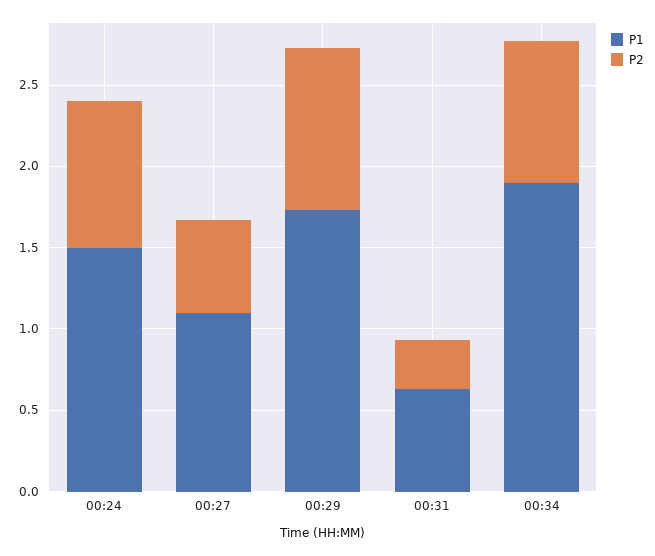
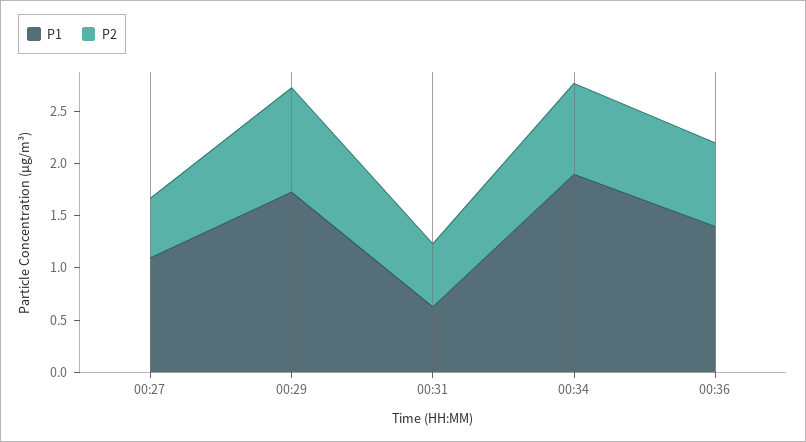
P1, 00:24: 1.5 -> none
P2, 00:24: 0.9 -> none
P2, 00:31: 0.3 -> 0.6
P1, 00:36: none -> 1.4
P2, 00:36: none -> 0.8

